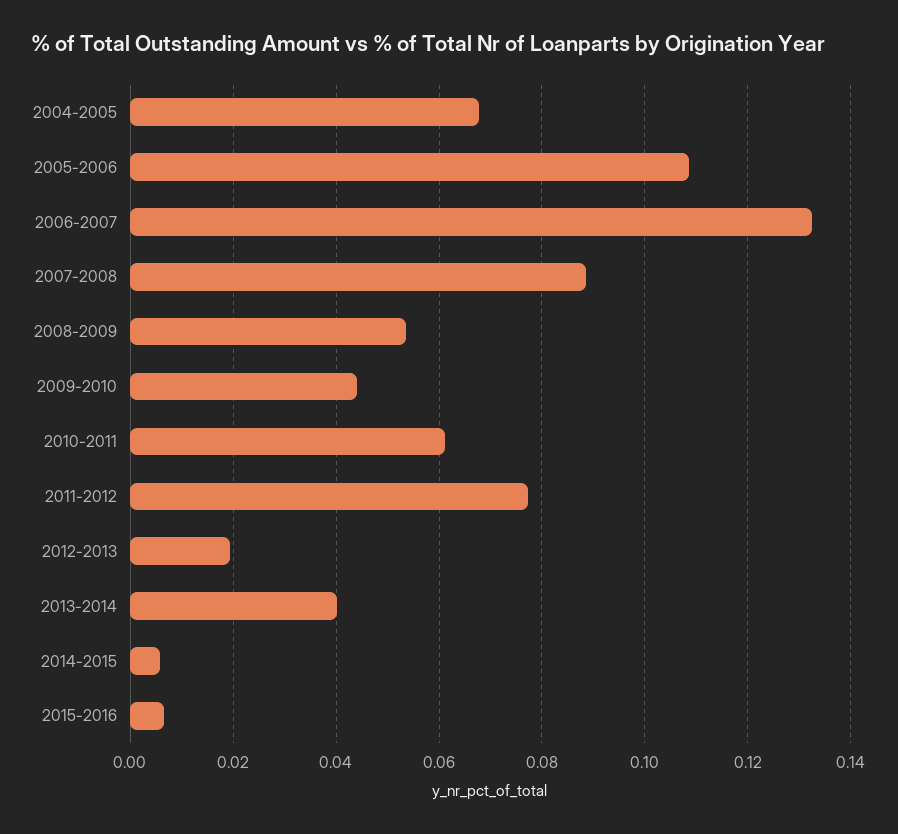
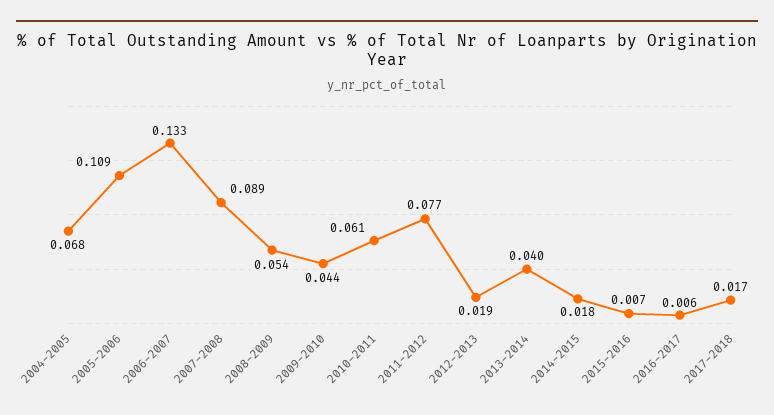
2014-2015: 0.006 -> 0.018
2016-2017: none -> 0.006
2017-2018: none -> 0.017

